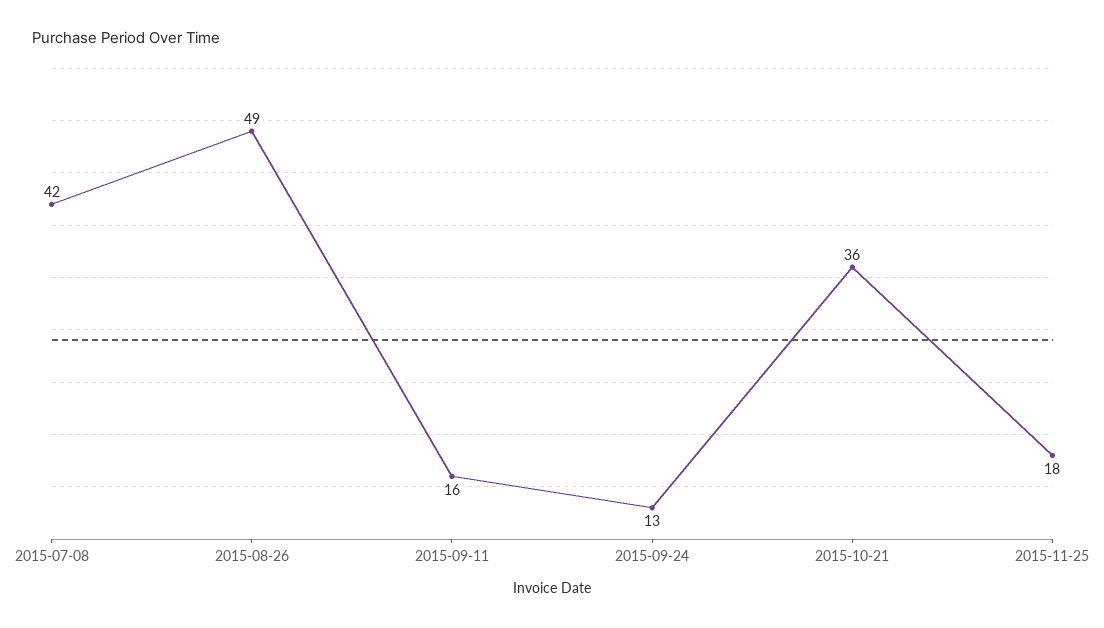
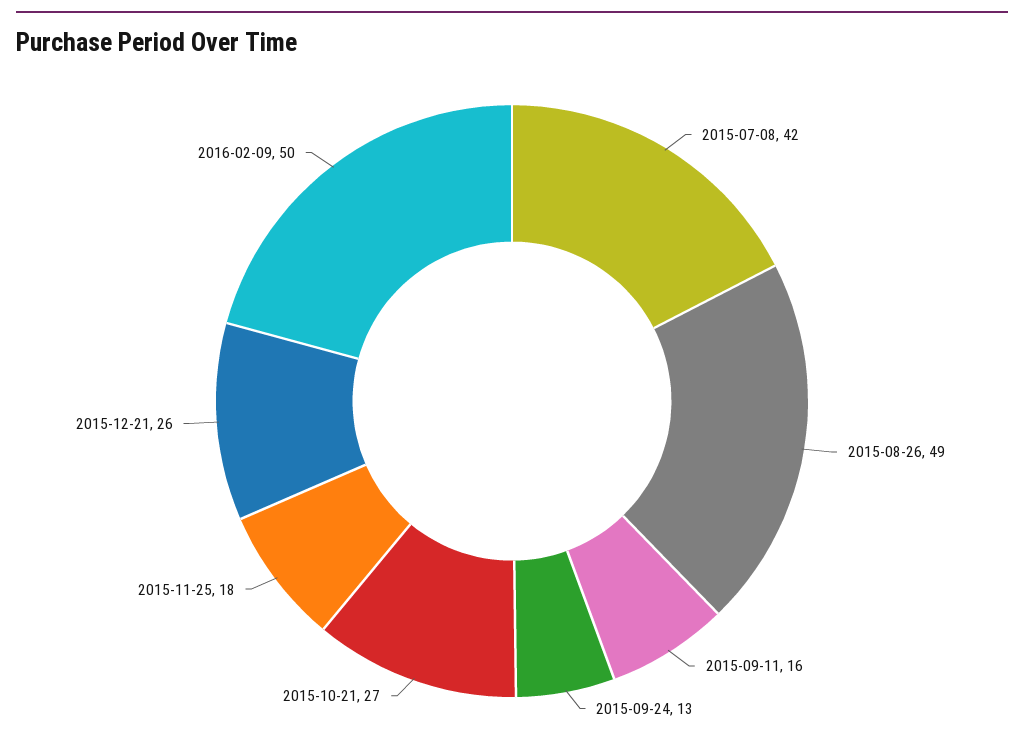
2015-10-21: 36 -> 27
2015-12-21: none -> 26
2016-02-09: none -> 50

